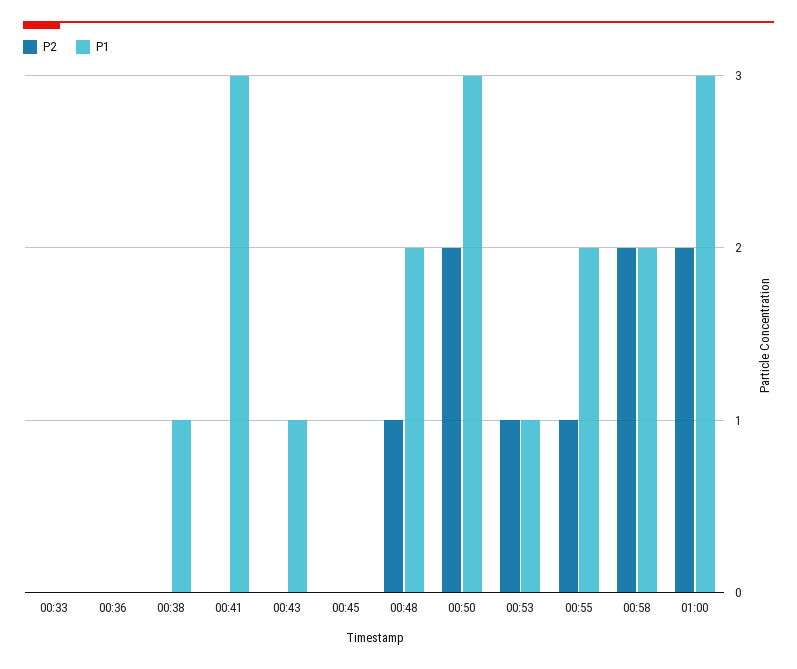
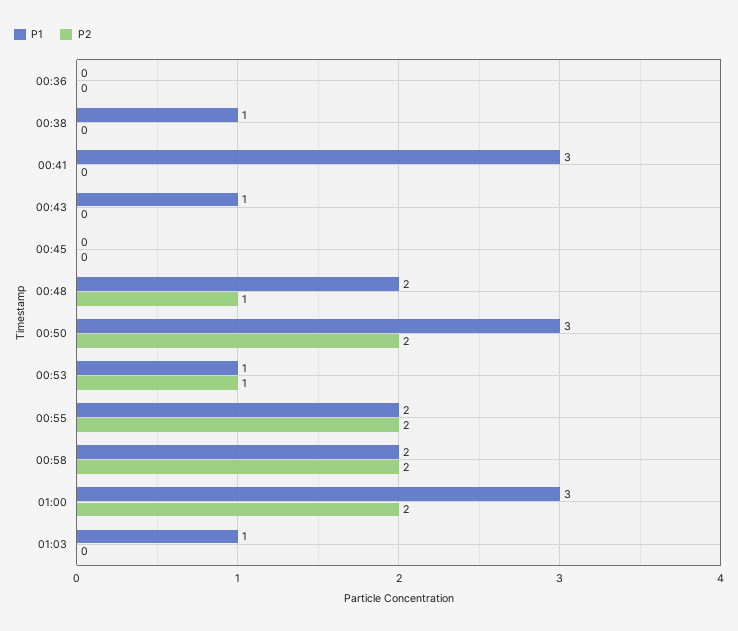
P2, 00:33: 0 -> none
P1, 00:33: 0 -> none
P2, 00:55: 1 -> 2
P1, 01:03: none -> 1
P2, 01:03: none -> 0

